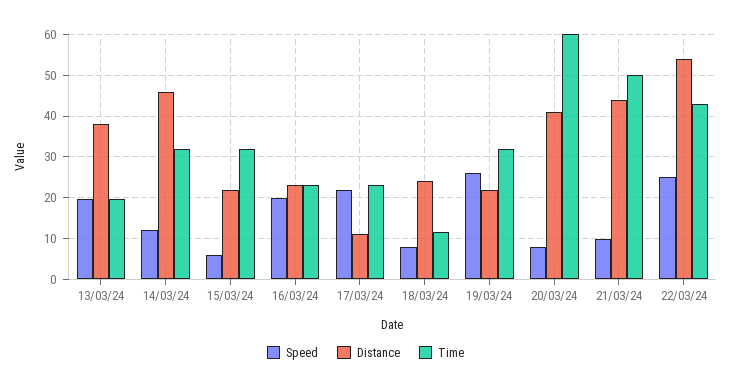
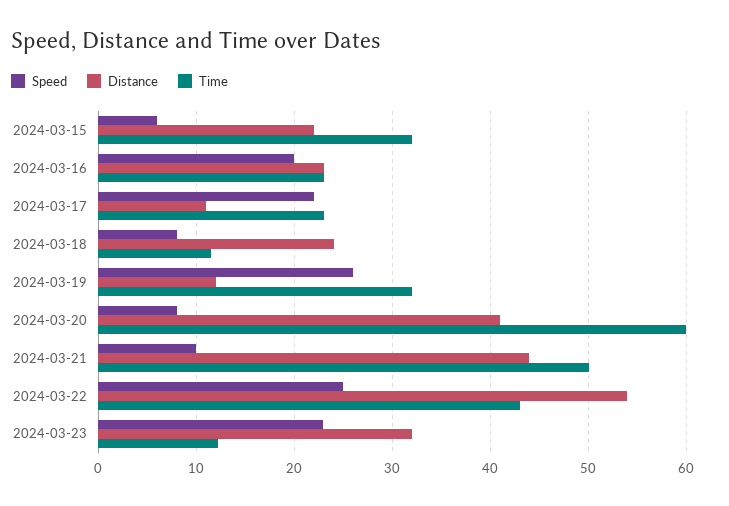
Speed, 13/03/24: 20 -> none
Distance, 13/03/24: 38 -> none
Time, 13/03/24: 20 -> none
Speed, 14/03/24: 12 -> none
Distance, 14/03/24: 46 -> none
Time, 14/03/24: 32 -> none
Distance, 19/03/24: 22 -> 12
Speed, 2024-03-23: none -> 23
Distance, 2024-03-23: none -> 32
Time, 2024-03-23: none -> 12

